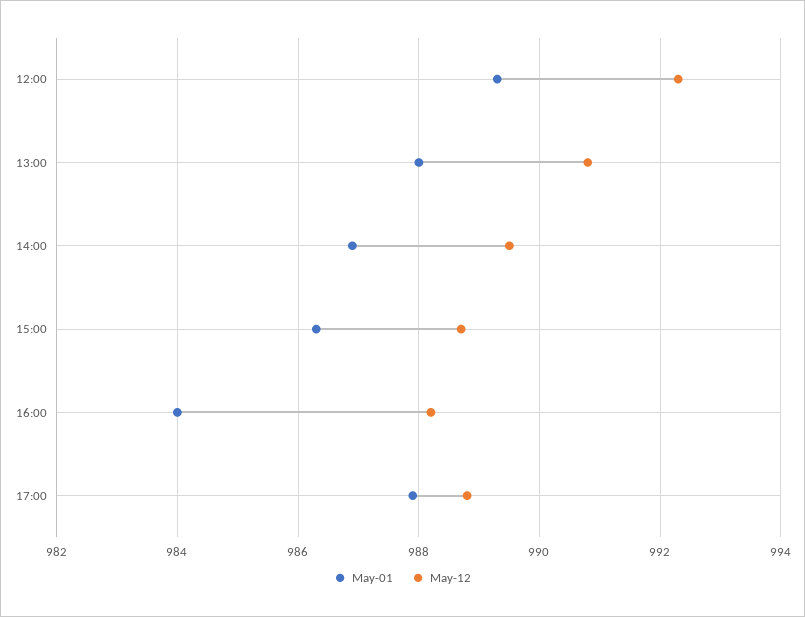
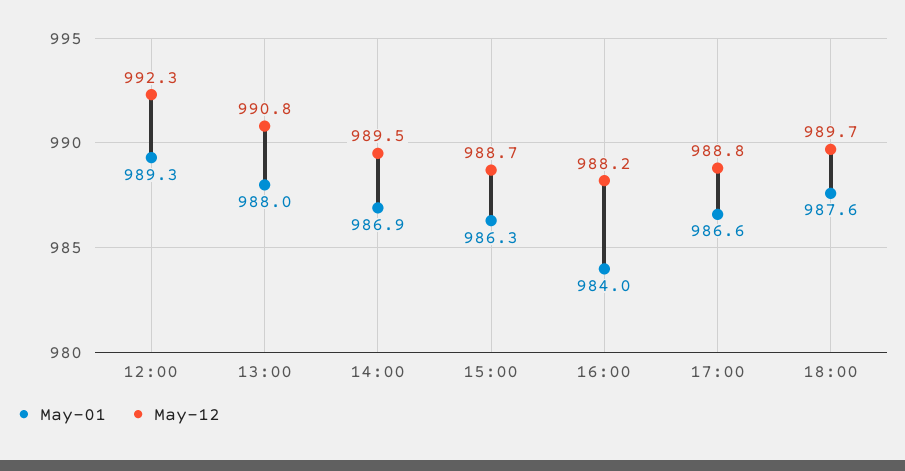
May-01, 17:00: 988 -> 986.6
May-01, 18:00: none -> 987.6
May-12, 18:00: none -> 989.7

